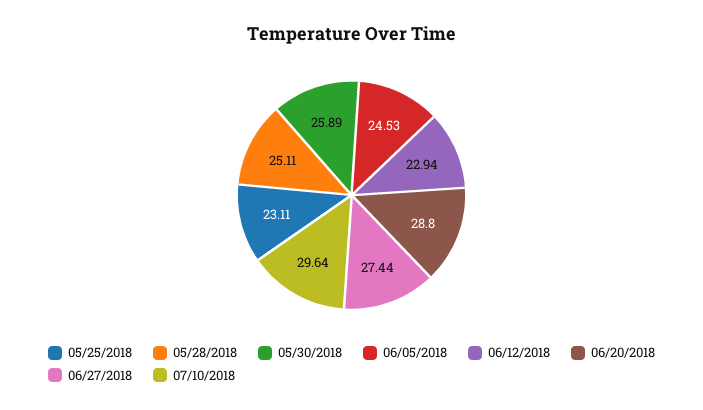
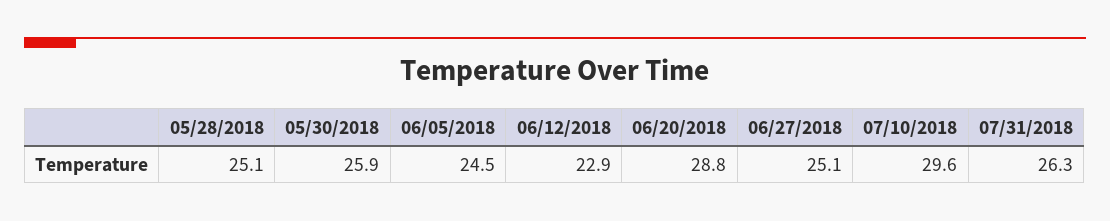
05/25/2018: 23.11 -> none
06/27/2018: 27.44 -> 25.1
07/31/2018: none -> 26.3

